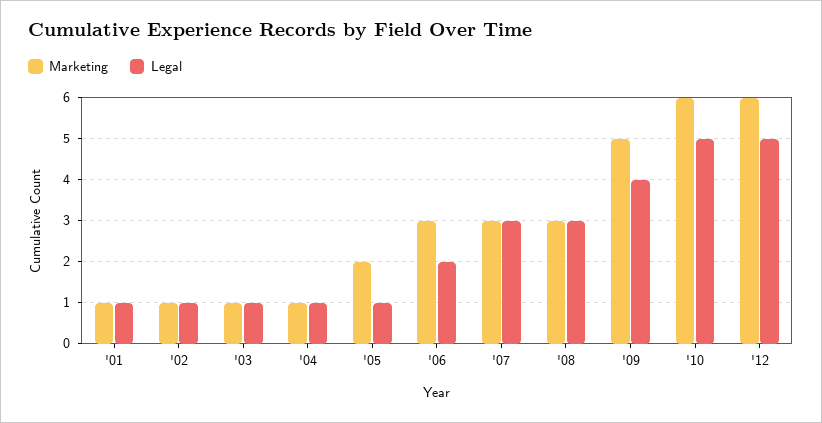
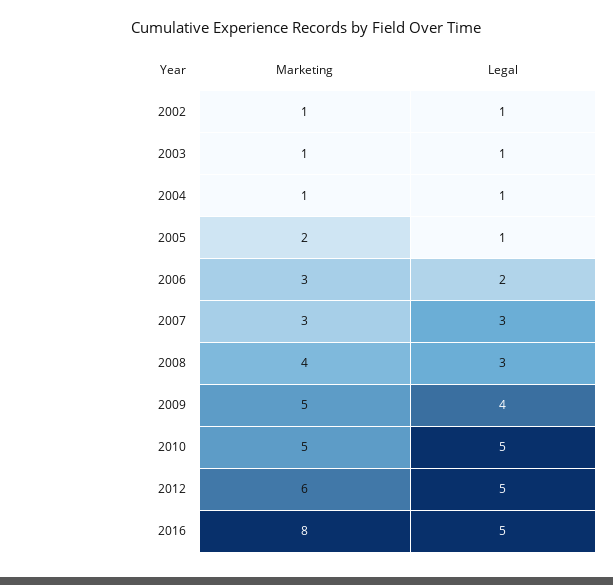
Marketing, '01: 1 -> none
Legal, '01: 1 -> none
Marketing, '08: 3 -> 4
Marketing, '10: 6 -> 5
Marketing, 2016: none -> 8
Legal, 2016: none -> 5

